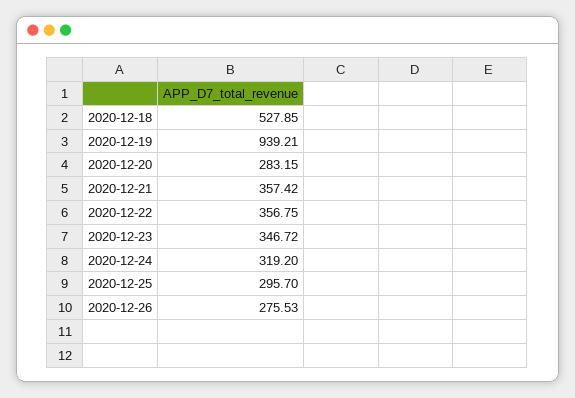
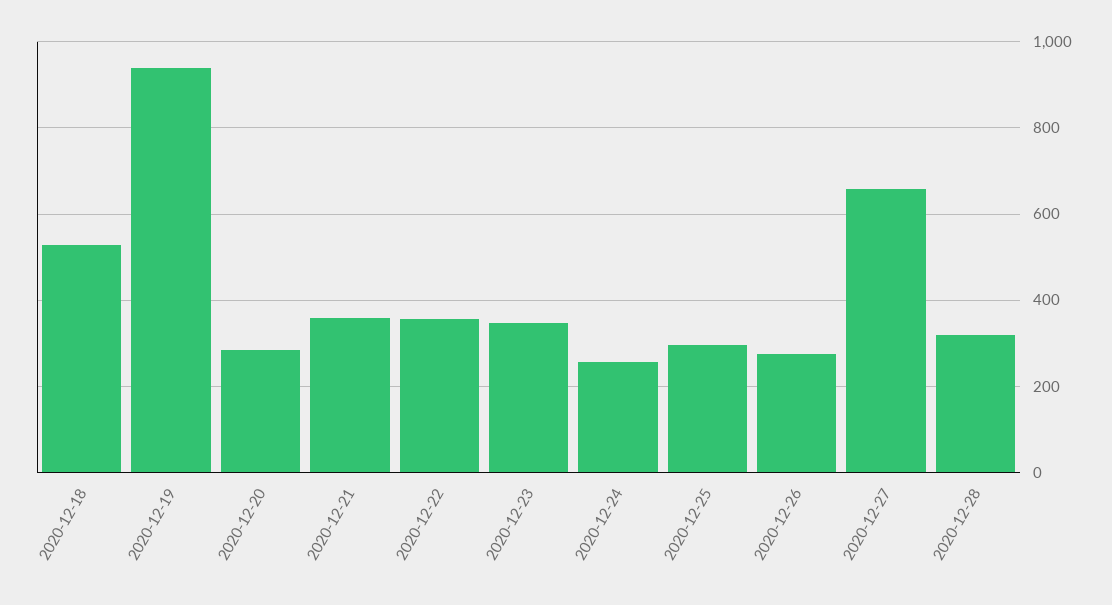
2020-12-24: 319.2 -> 260
2020-12-27: none -> 660
2020-12-28: none -> 320

